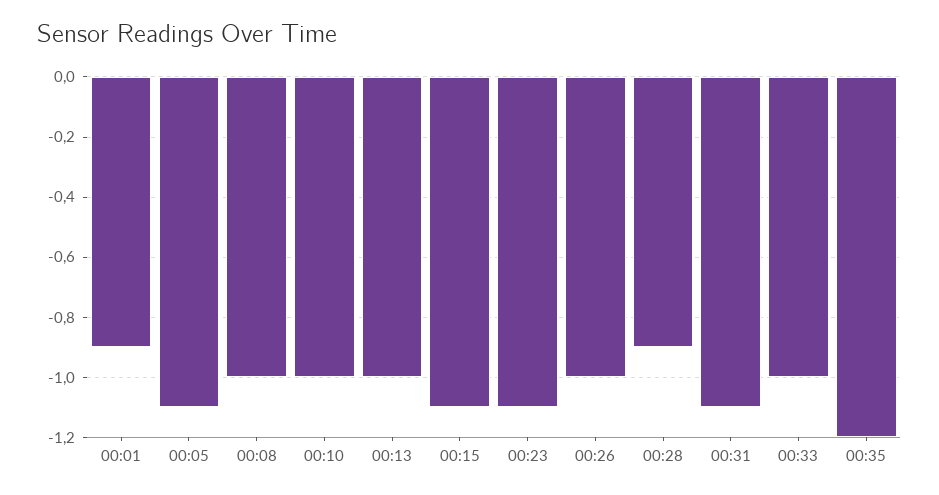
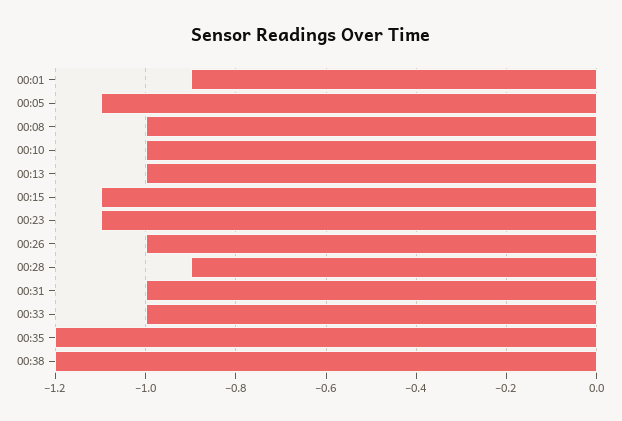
00:31: -1.1 -> -1
00:38: none -> -1.2

